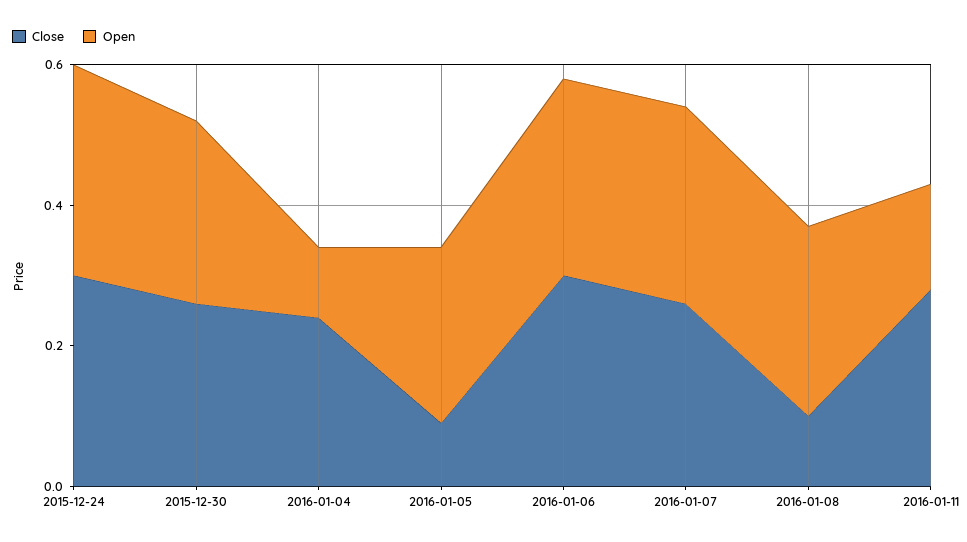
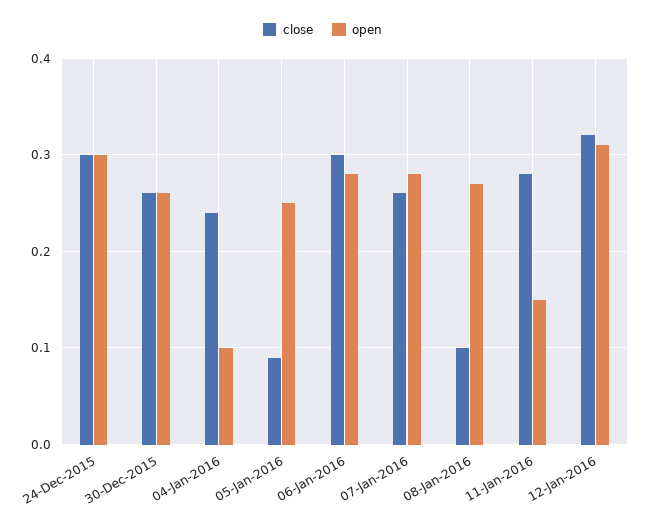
Close, 12-Jan-2016: none -> 0.32
Open, 12-Jan-2016: none -> 0.31

